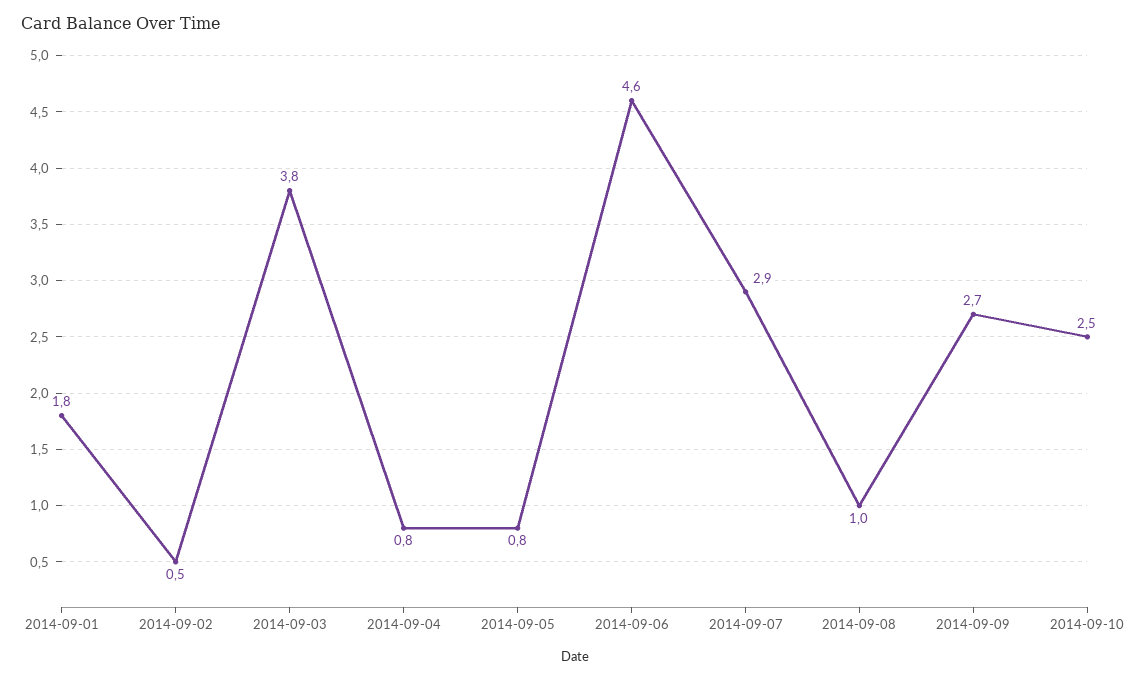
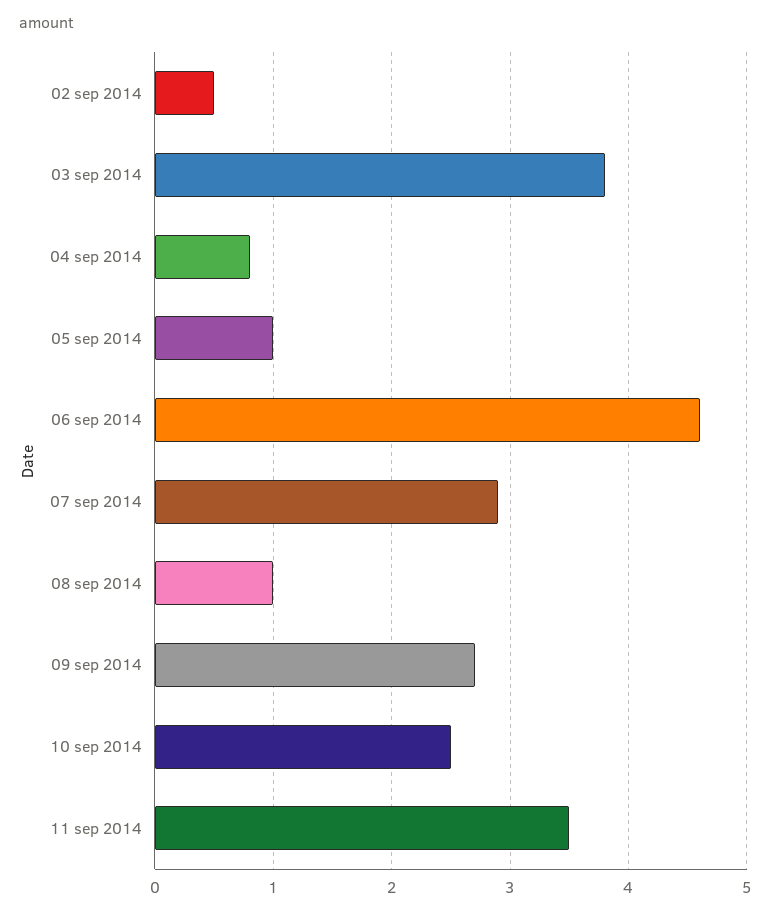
2014-09-01: 1.8 -> none
2014-09-05: 0.8 -> 1
11 sep 2014: none -> 3.5

